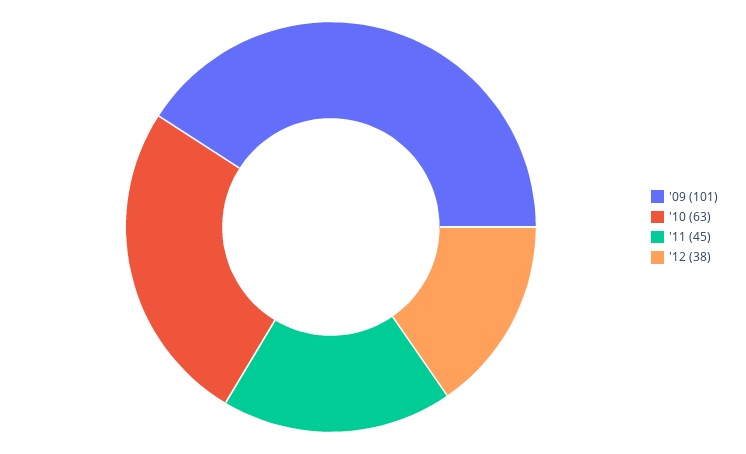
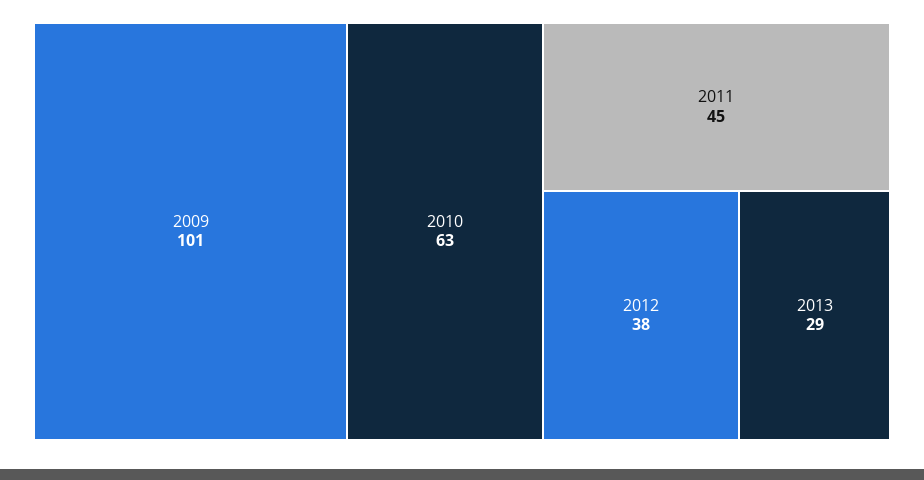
2013: none -> 29

